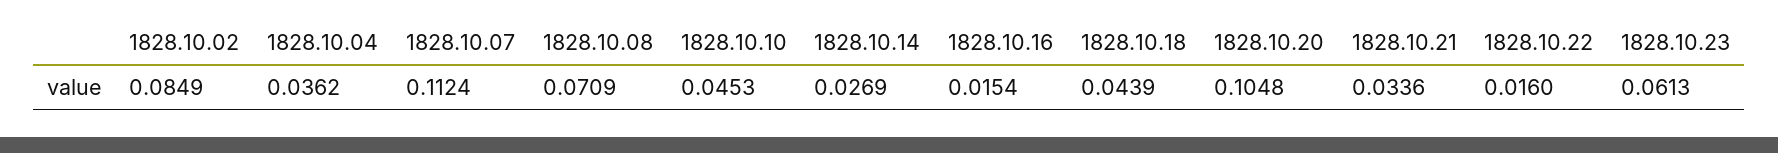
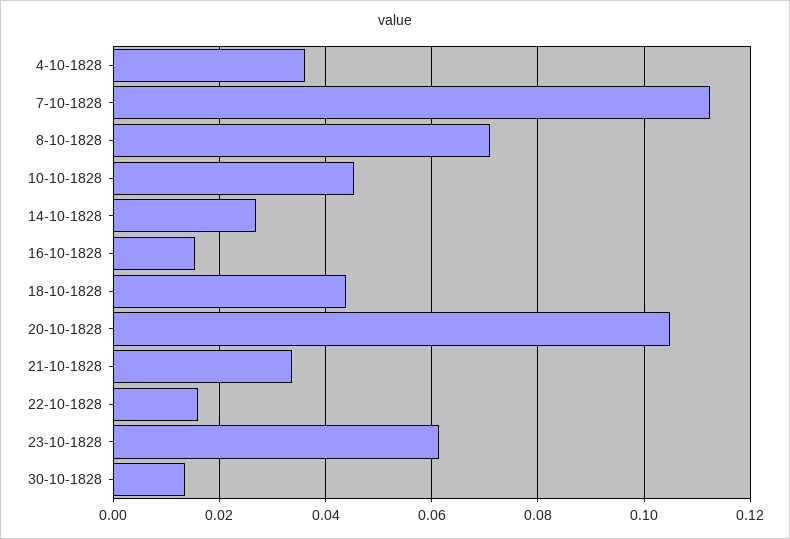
1828.10.02: 0.0849 -> none
30-10-1828: none -> 0.014

